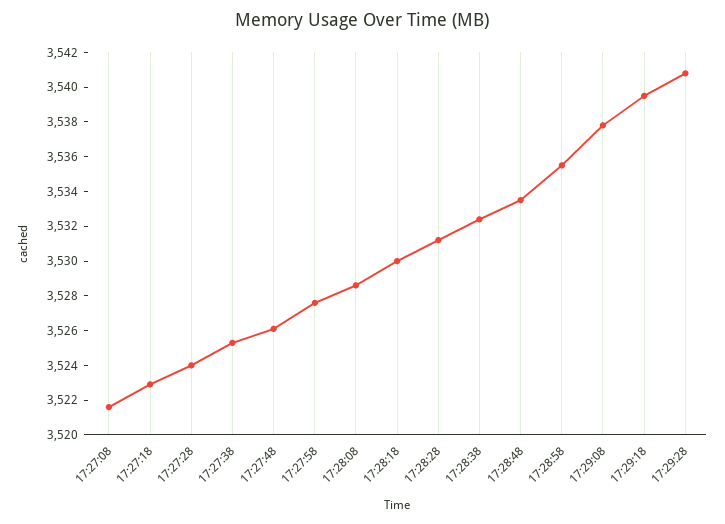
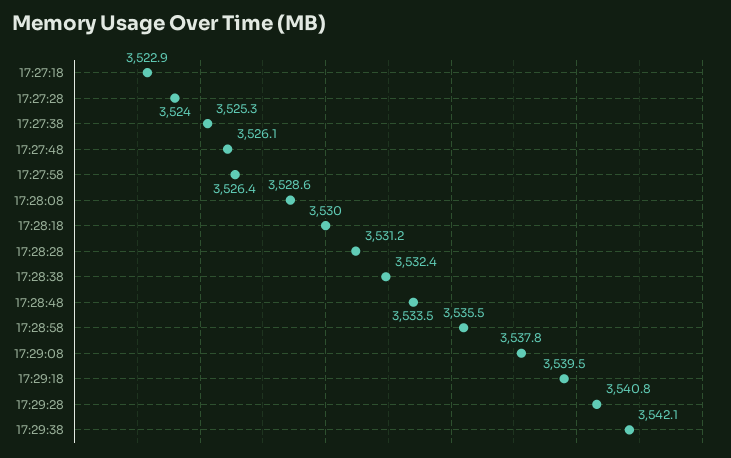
17:27:08: 3521.5 -> none
17:27:58: 3527.5 -> 3526.4
17:29:38: none -> 3542.1

